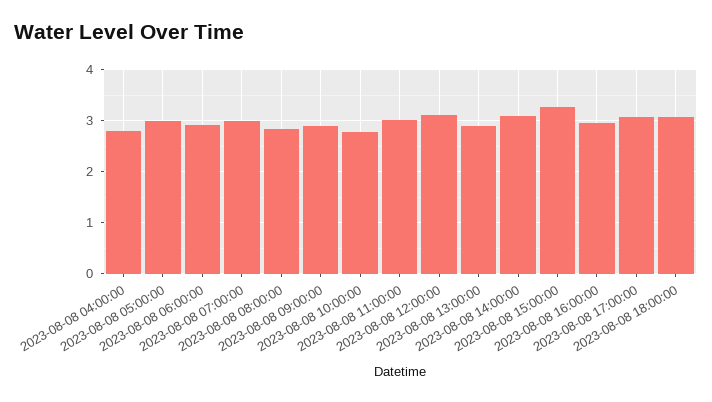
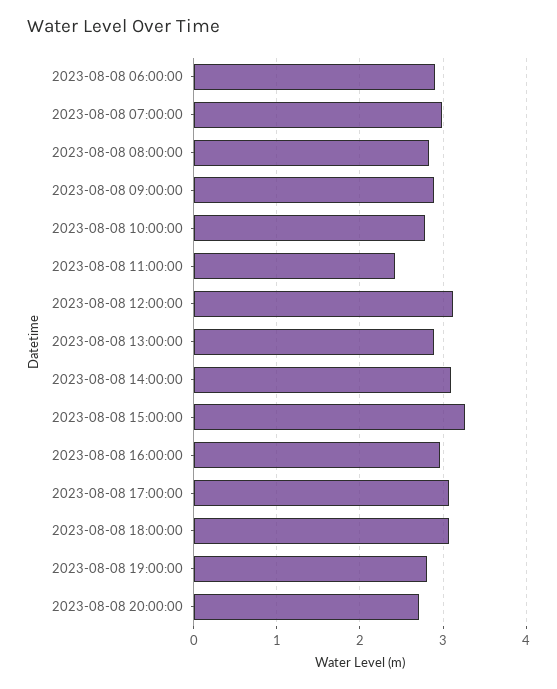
2023-08-08 04:00:00: 2.8 -> none
2023-08-08 05:00:00: 3 -> none
2023-08-08 11:00:00: 3 -> 2.4
2023-08-08 19:00:00: none -> 2.8
2023-08-08 20:00:00: none -> 2.7

